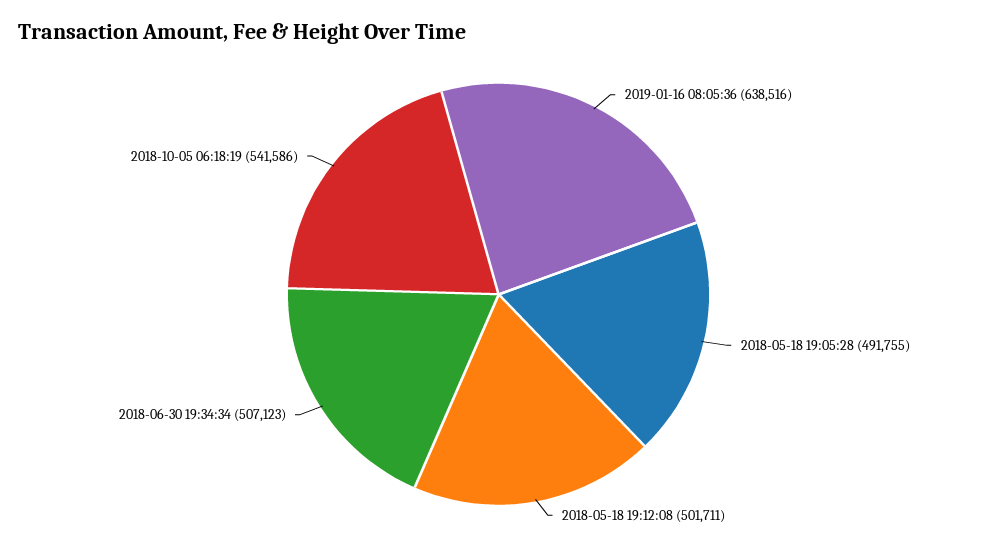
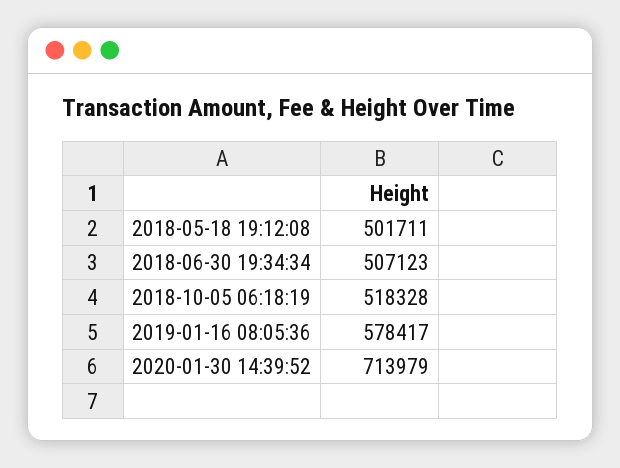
2019-01-16 08:05:36: 638516 -> 578417
2018-05-18 19:05:28: 491755 -> none
2018-10-05 06:18:19: 541586 -> 518328
2020-01-30 14:39:52: none -> 713979

